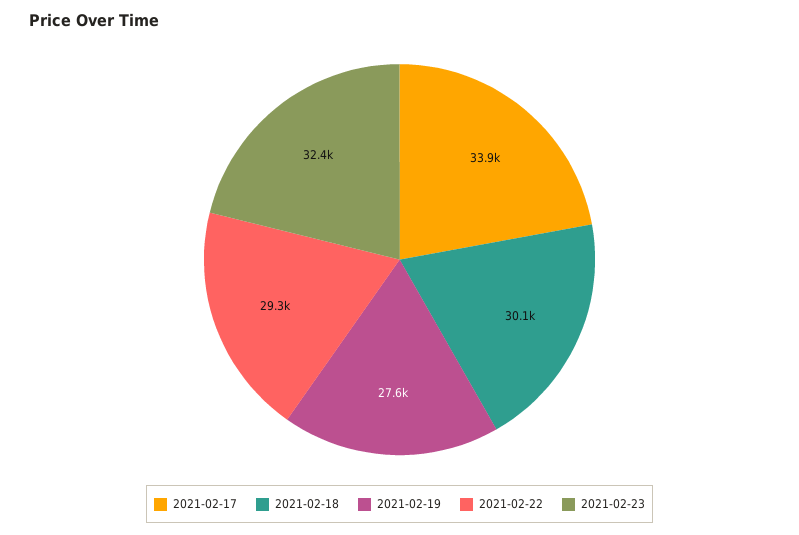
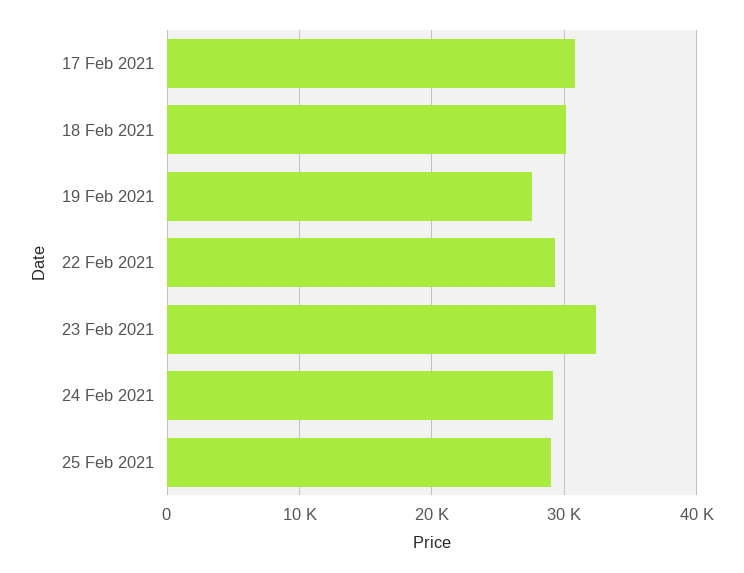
2021-02-17: 33900 -> 31000
24 Feb 2021: none -> 29000
25 Feb 2021: none -> 29000

